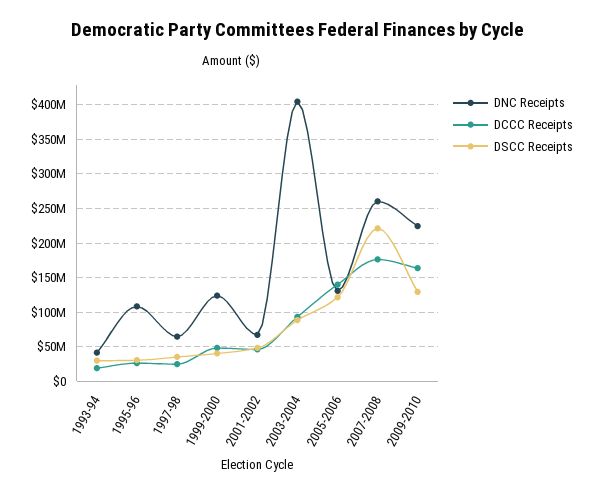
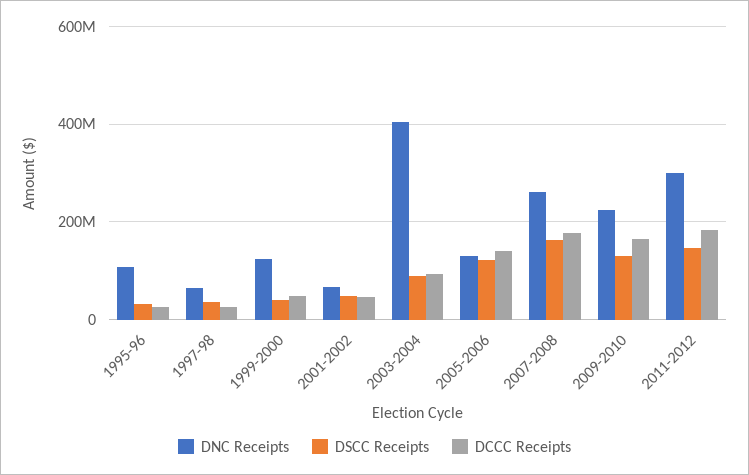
DNC Receipts, 1993-94: 40000000 -> none
DCCC Receipts, 1993-94: 20000000 -> none
DSCC Receipts, 1993-94: 30000000 -> none
DSCC Receipts, 2007-2008: 220000000 -> 160000000
DNC Receipts, 2011-2012: none -> 300000000
DSCC Receipts, 2011-2012: none -> 140000000
DCCC Receipts, 2011-2012: none -> 180000000

